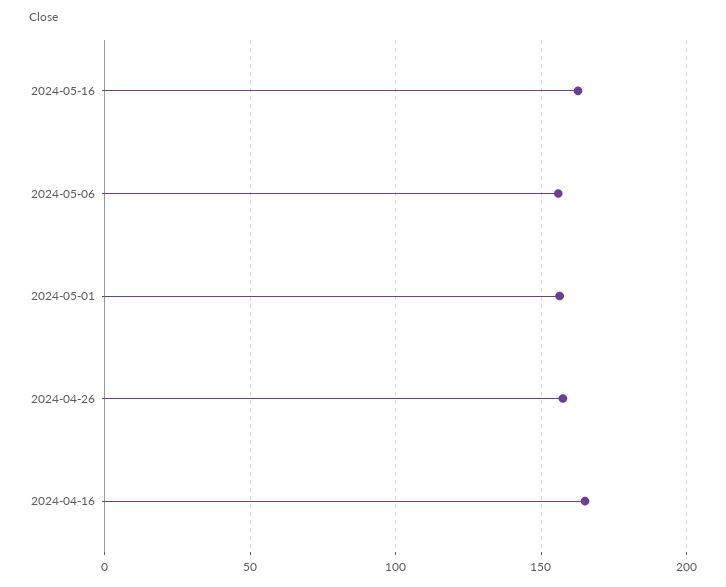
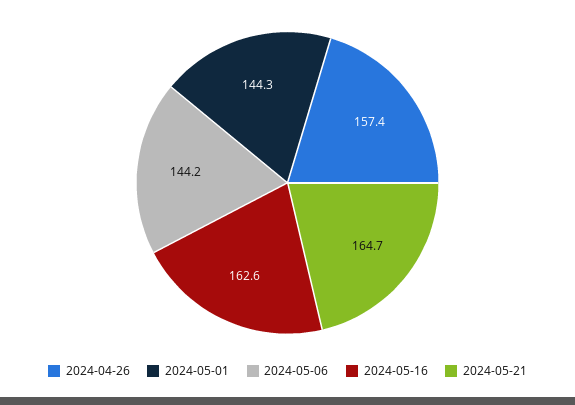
2024-05-06: 155 -> 144.2
2024-05-01: 155 -> 144.3
2024-04-16: 165 -> none
2024-05-21: none -> 164.7

